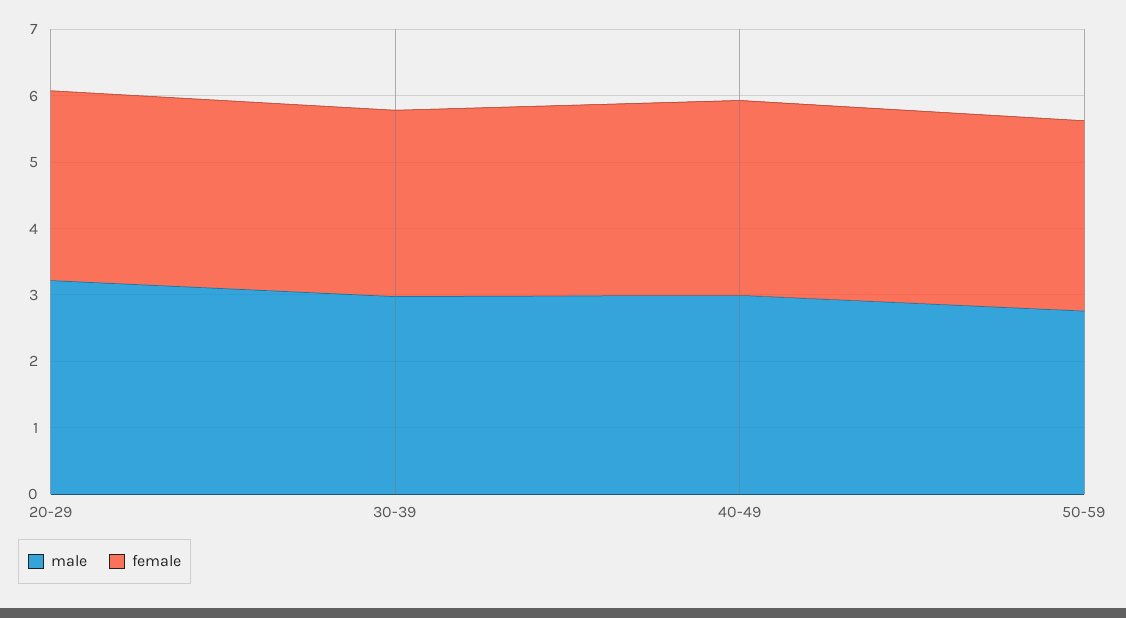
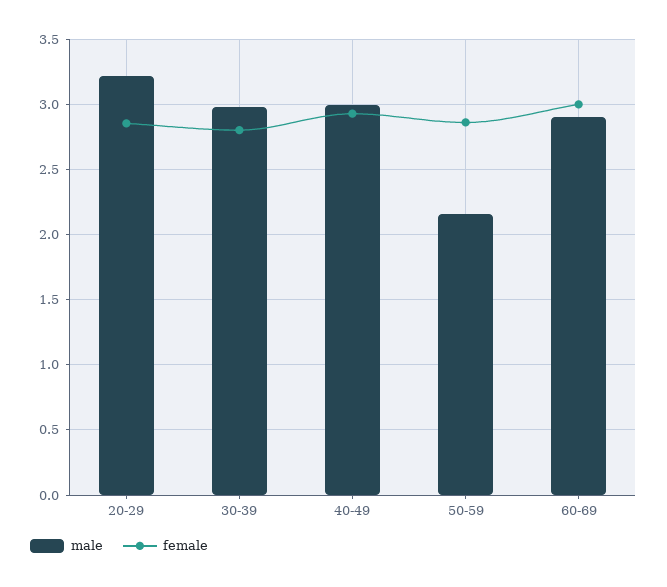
male, 50-59: 2.8 -> 2.15
male, 60-69: none -> 2.9
female, 60-69: none -> 3

